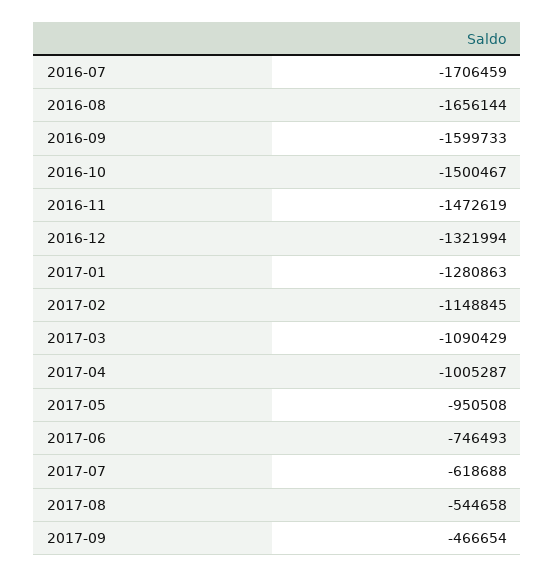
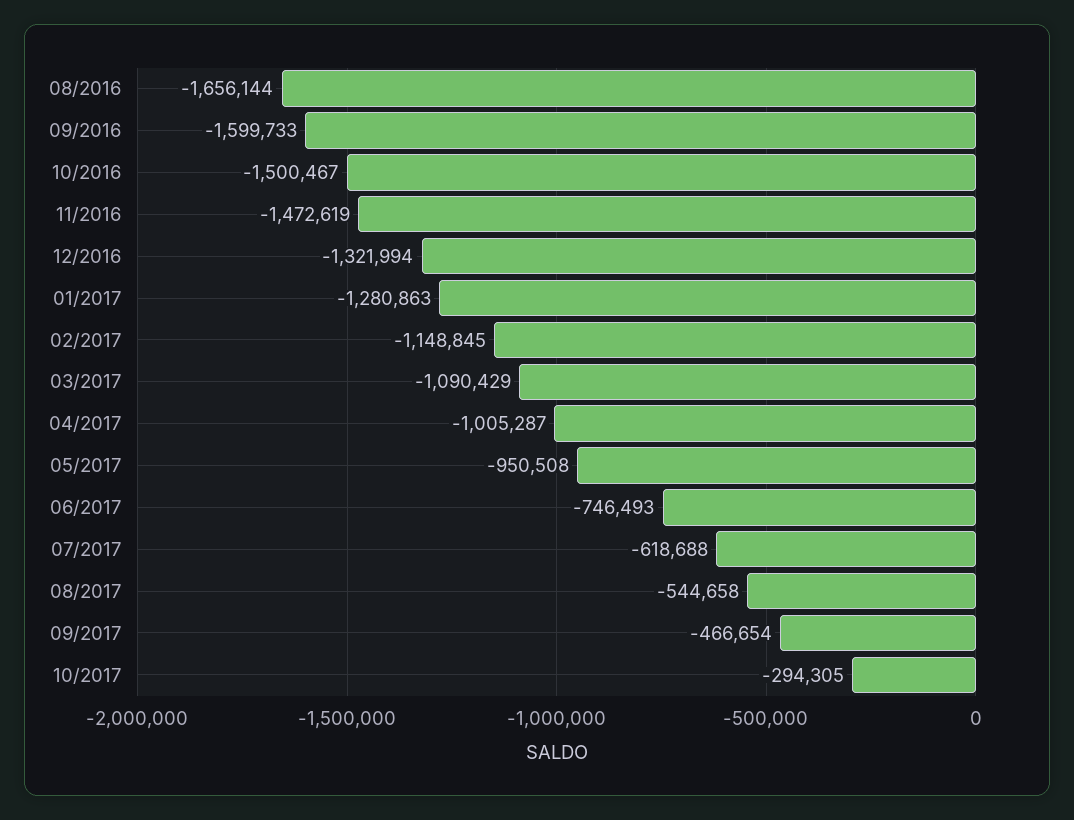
2016-07: -1706459 -> none
10/2017: none -> -294305

